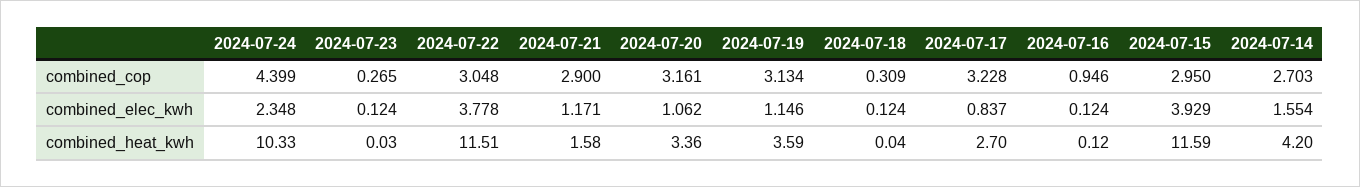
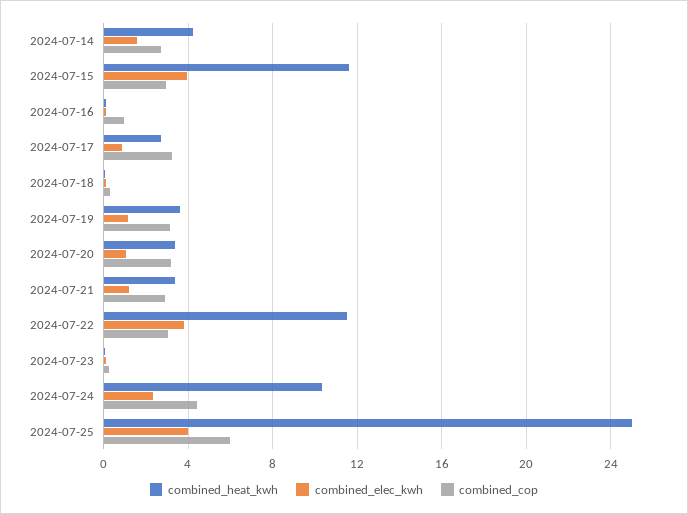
combined_heat_kwh, 2024-07-21: 1.58 -> 3.5
combined_heat_kwh, 2024-07-25: none -> 25
combined_elec_kwh, 2024-07-25: none -> 4
combined_cop, 2024-07-25: none -> 6

